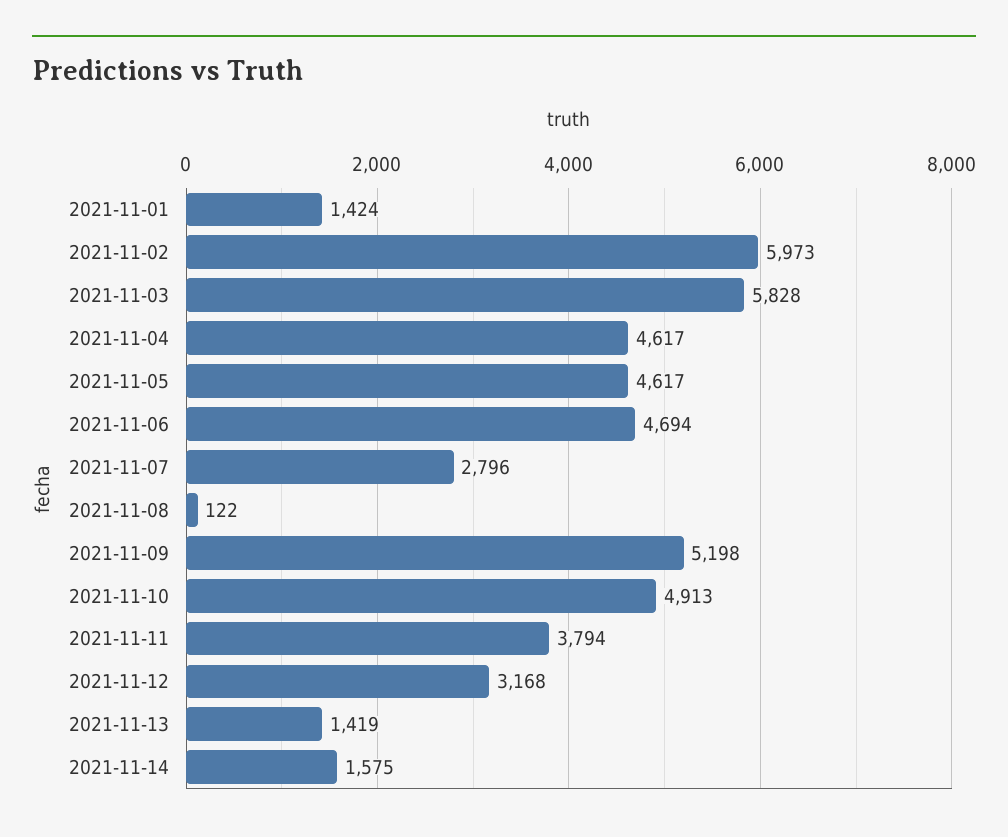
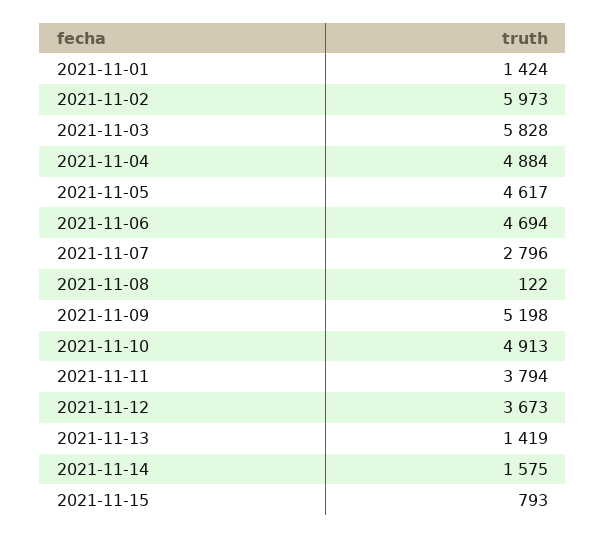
2021-11-04: 4617 -> 4884
2021-11-12: 3168 -> 3673
2021-11-15: none -> 793

